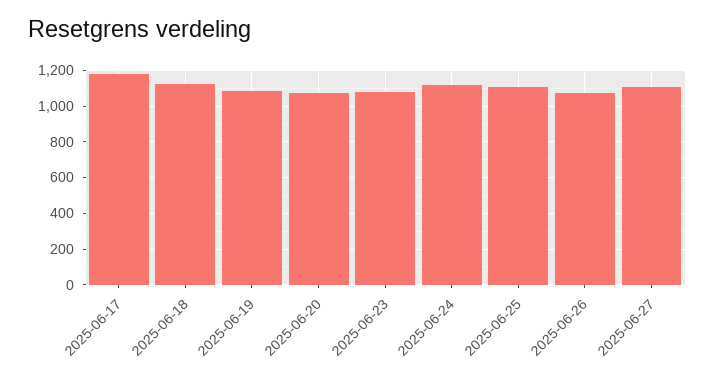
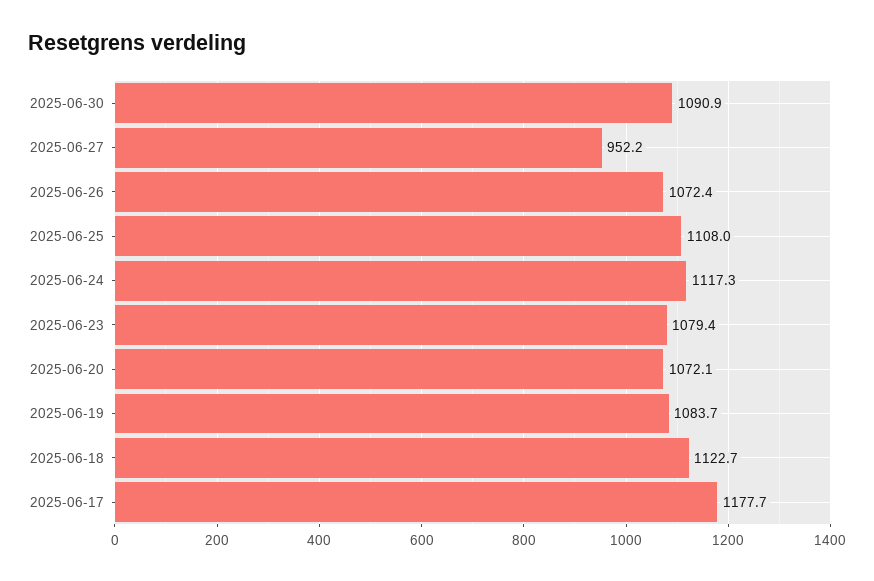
2025-06-27: 1100 -> 952.2
2025-06-30: none -> 1090.9

